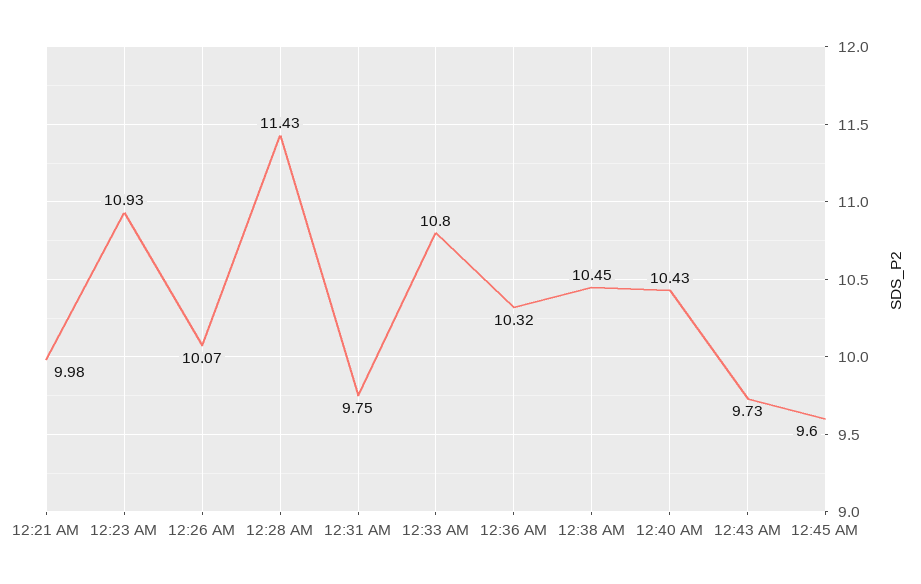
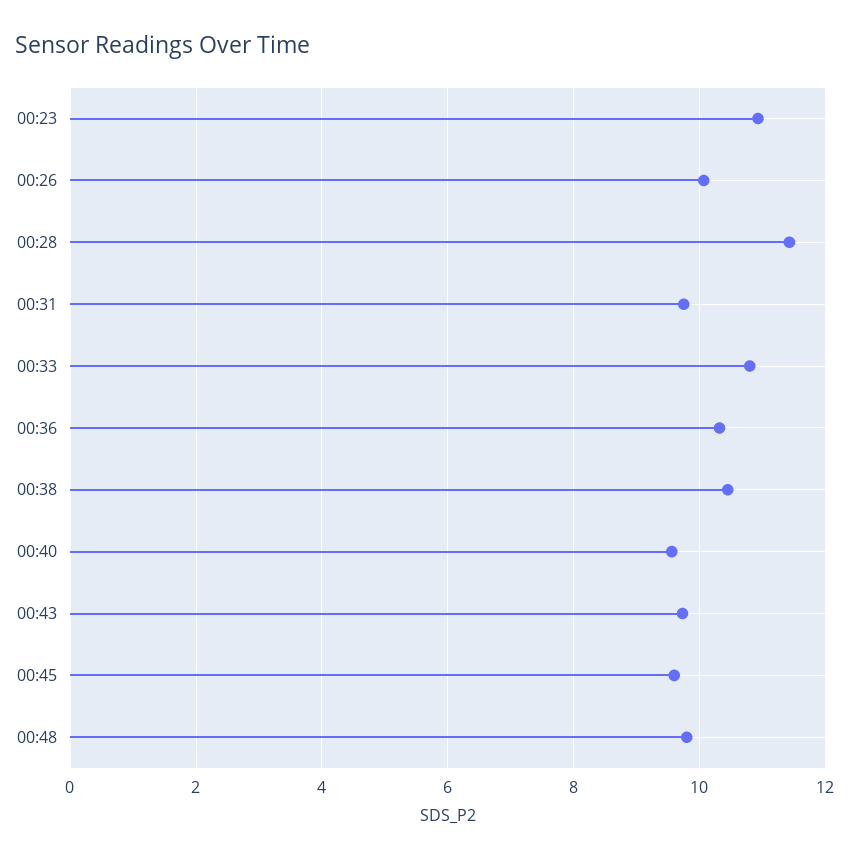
12:21 AM: 9.98 -> none
12:40 AM: 10.43 -> 9.6
00:48: none -> 9.8

